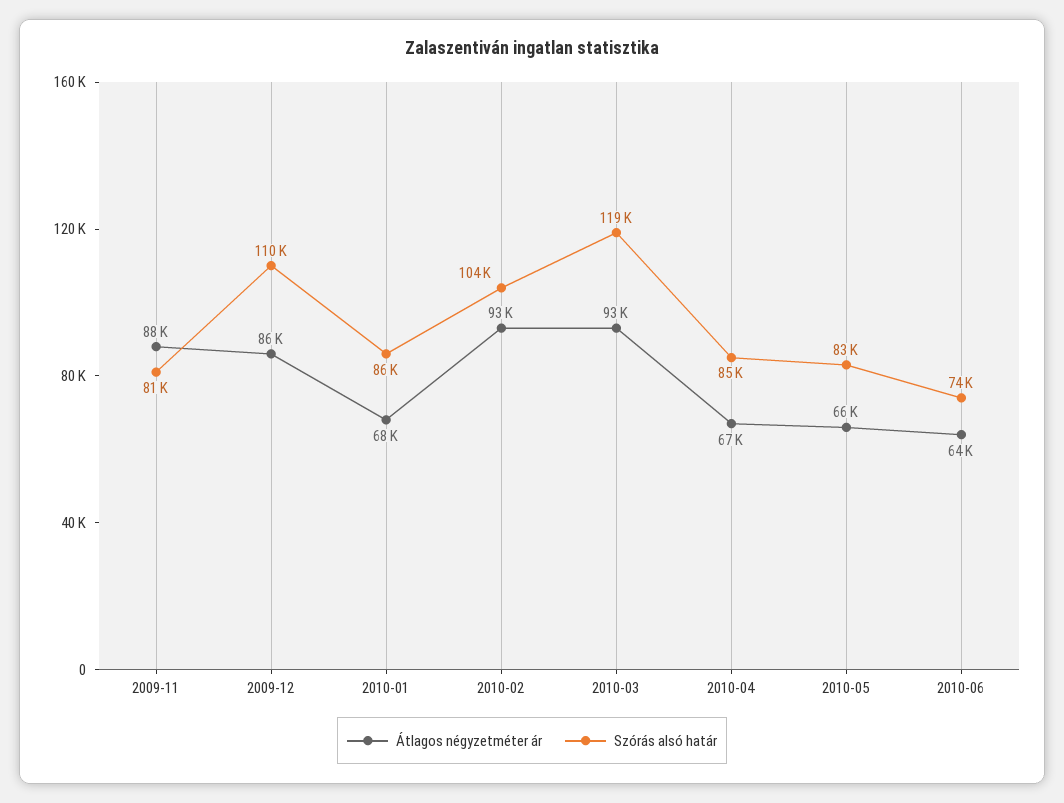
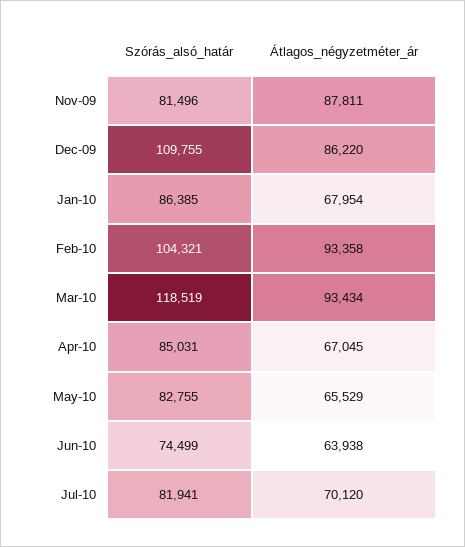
Szórás alsó határ, Jul-10: none -> 81941
Átlagos négyzetméter ár, Jul-10: none -> 70120

